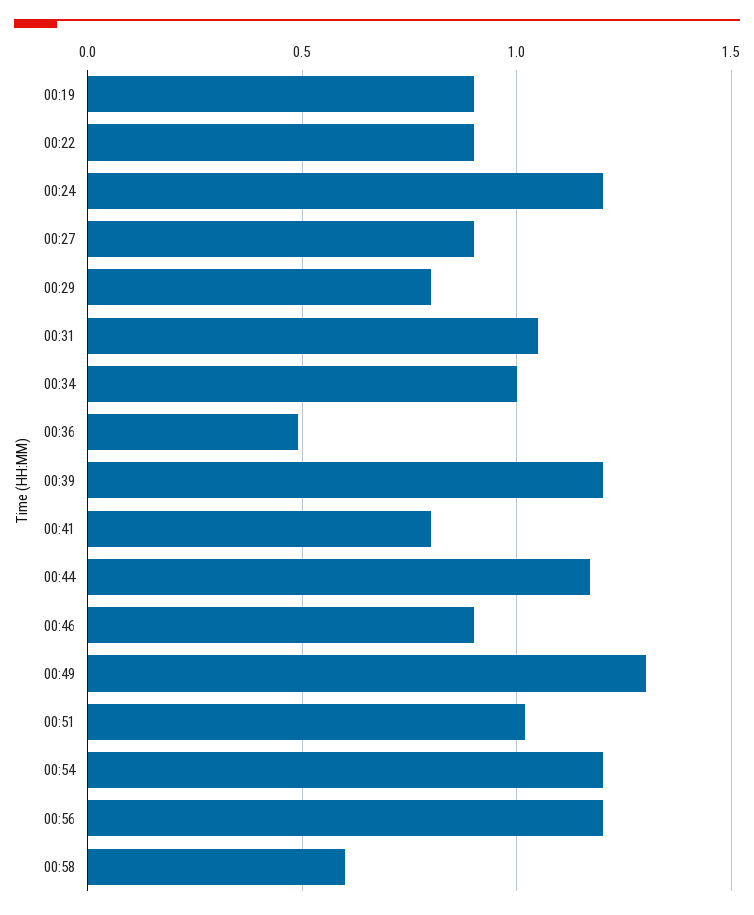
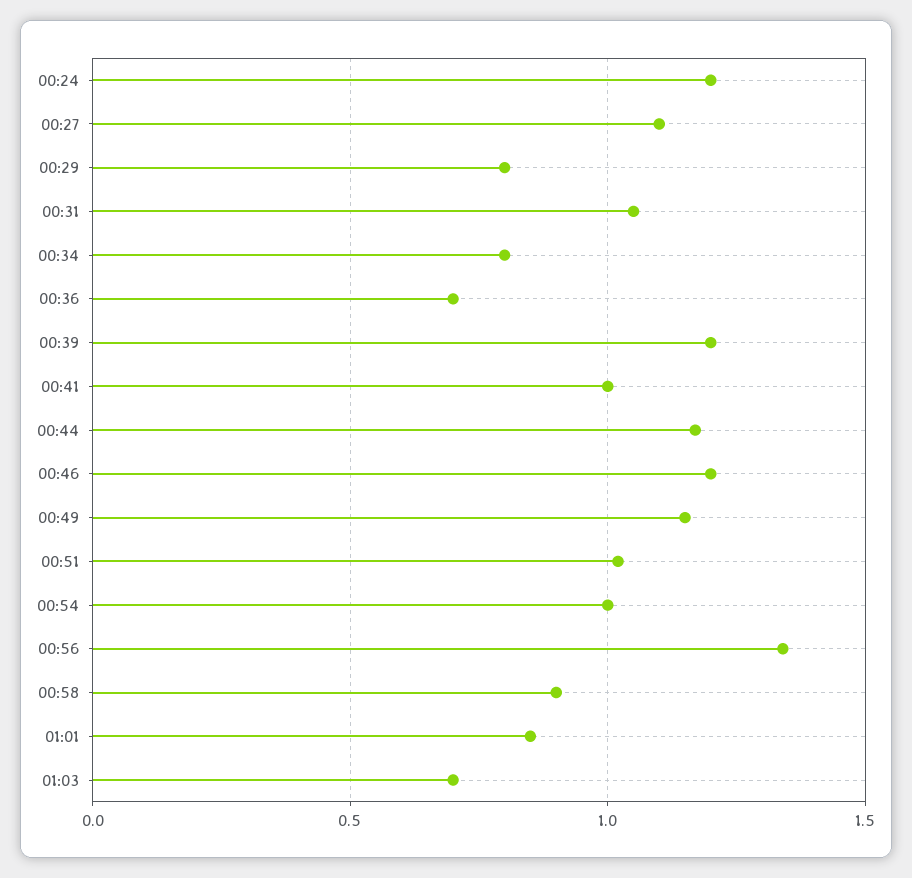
00:19: 0.9 -> none
00:22: 0.9 -> none
00:27: 0.9 -> 1.1
00:34: 1 -> 0.8
00:36: 0.5 -> 0.7
00:41: 0.8 -> 1
00:46: 0.9 -> 1.2
00:49: 1.3 -> 1.15
00:54: 1.2 -> 1
00:56: 1.2 -> 1.35
00:58: 0.6 -> 0.9
01:01: none -> 0.85
01:03: none -> 0.7

